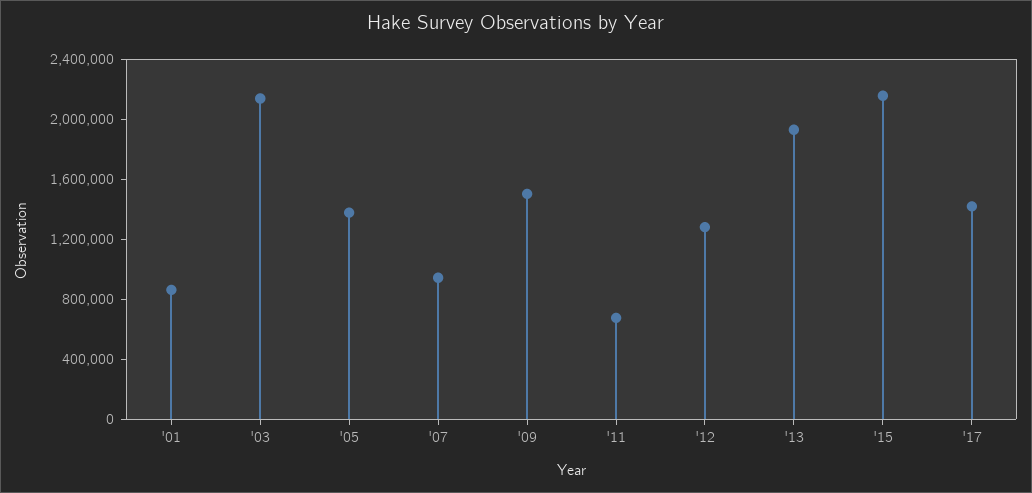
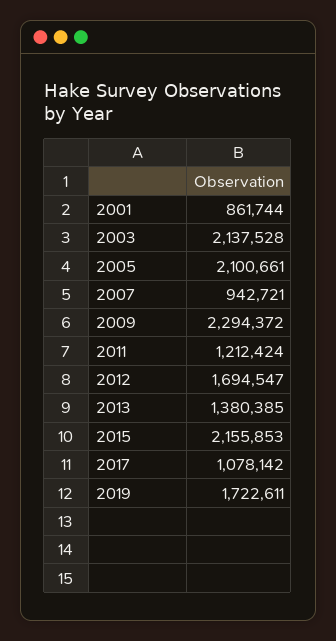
'05: 1400000 -> 2100661
'09: 1500000 -> 2294372
'11: 700000 -> 1212424
'12: 1300000 -> 1694547
'13: 1900000 -> 1380385
'17: 1400000 -> 1078142
2019: none -> 1722611

